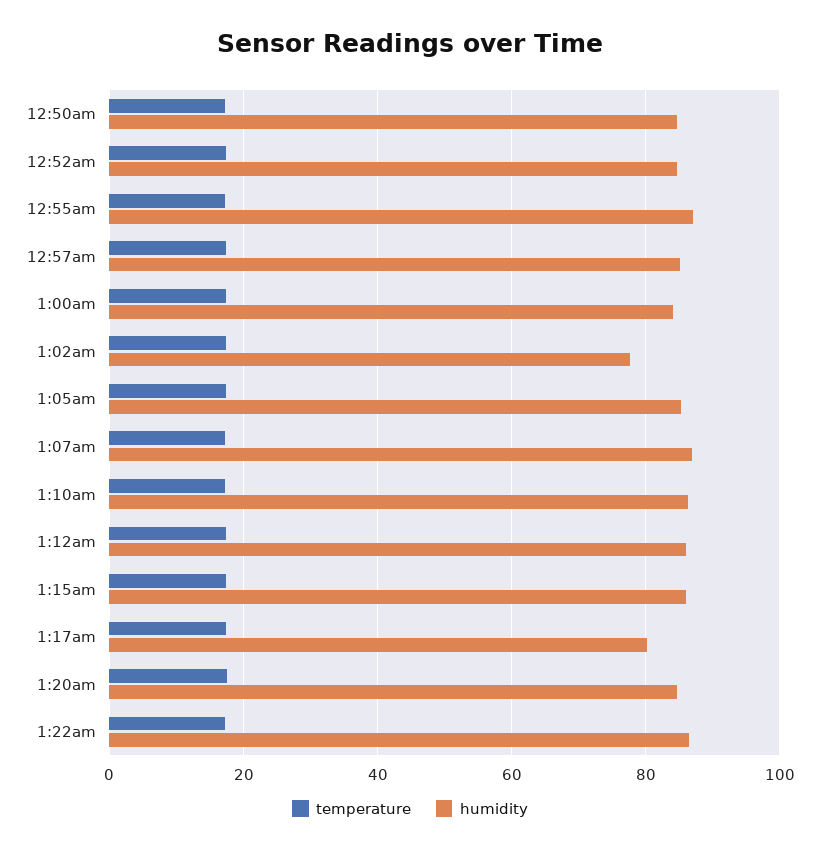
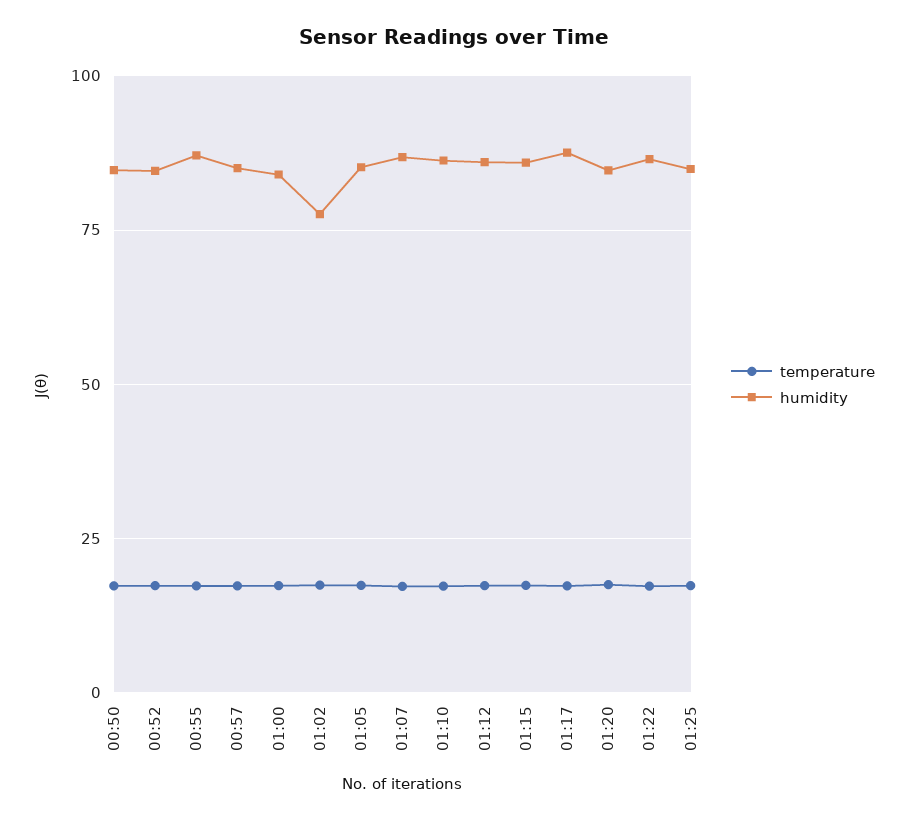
humidity, 1:17am: 80 -> 87.5
temperature, 01:25: none -> 17.5
humidity, 01:25: none -> 85

